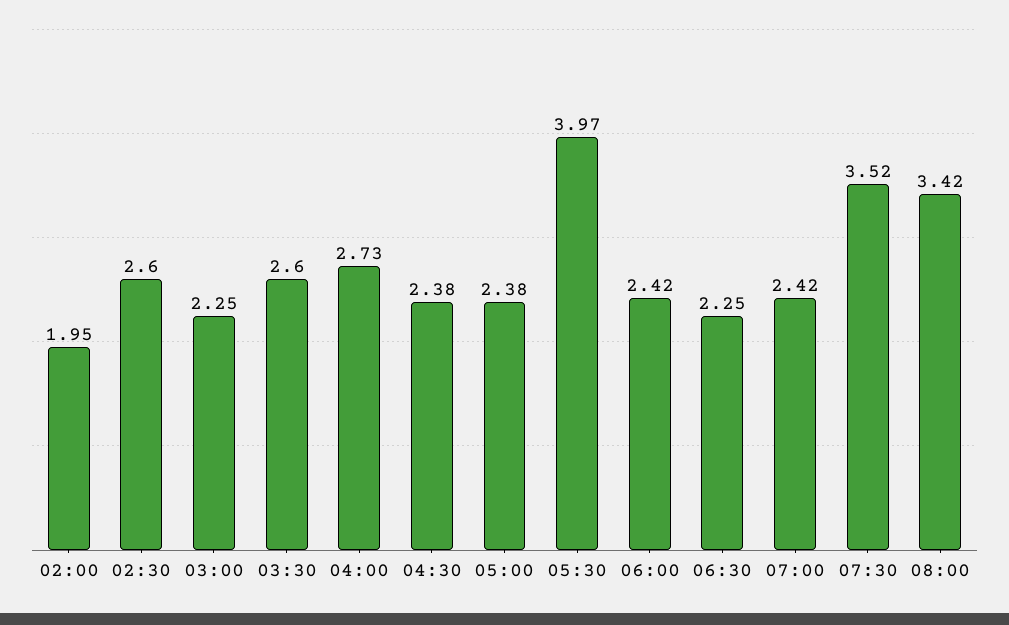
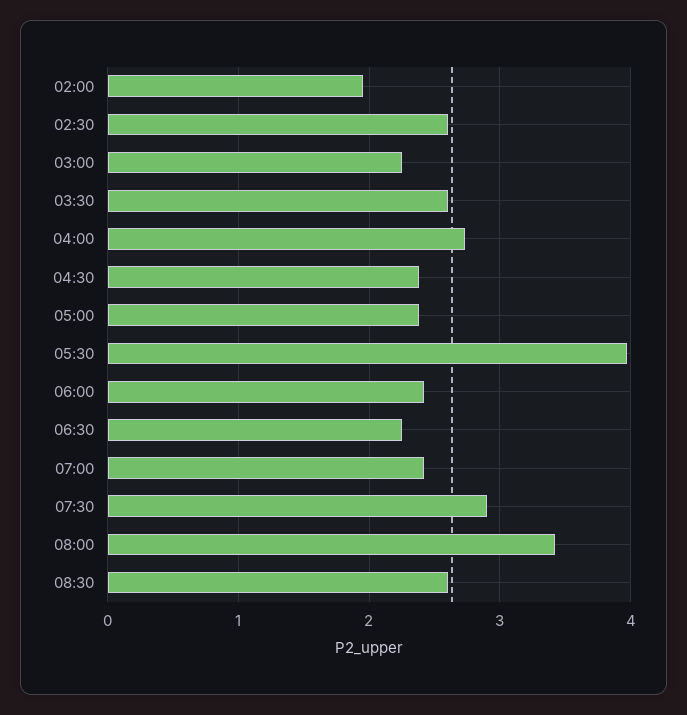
07:30: 3.52 -> 2.9
08:30: none -> 2.6

